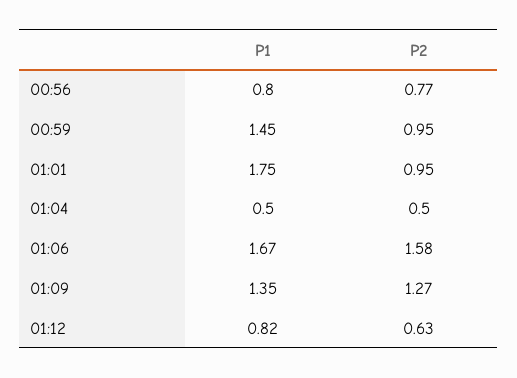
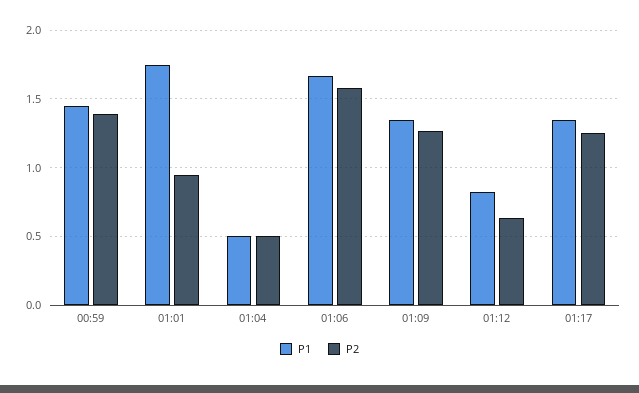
P1, 00:56: 0.8 -> none
P2, 00:56: 0.77 -> none
P2, 00:59: 0.95 -> 1.4
P1, 01:17: none -> 1.35
P2, 01:17: none -> 1.25

